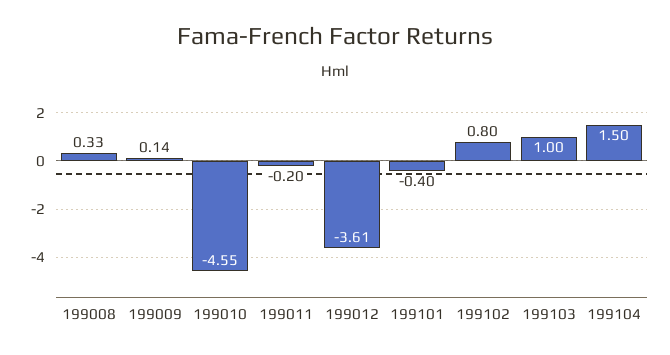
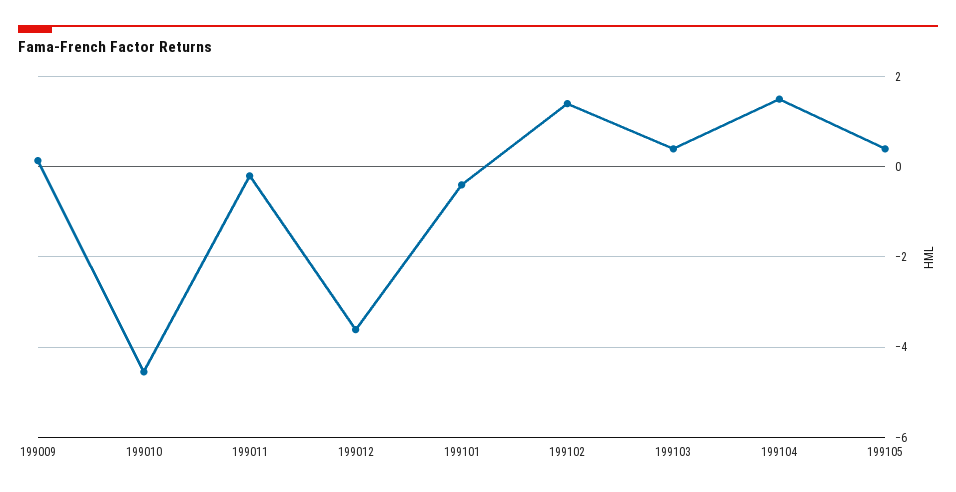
199008: 0.33 -> none
199102: 0.8 -> 1.4
199103: 1 -> 0.4
199105: none -> 0.4

